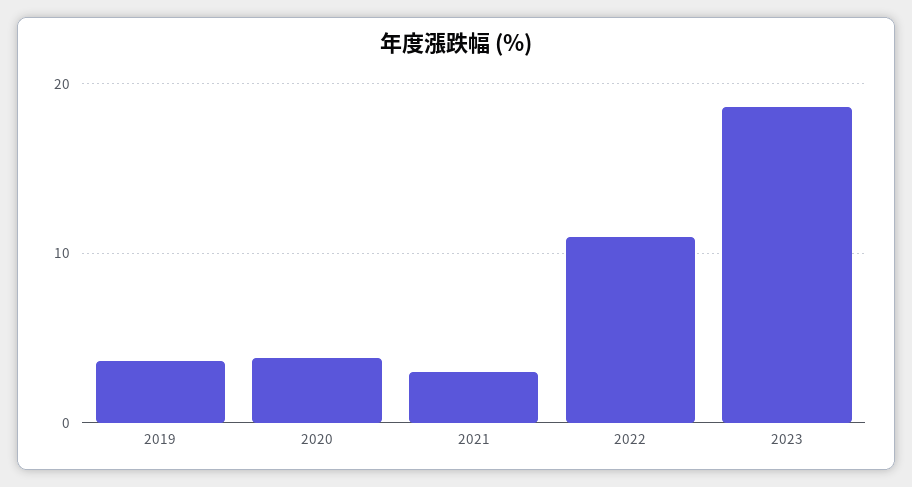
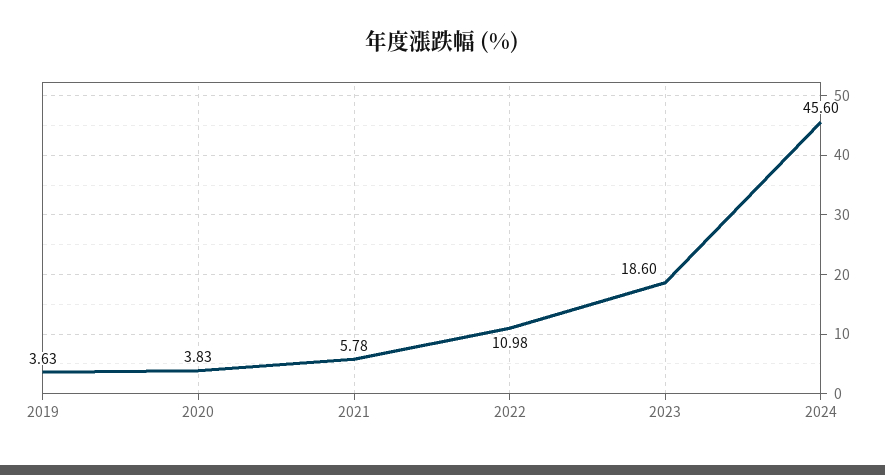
2021: 3 -> 5.78
2024: none -> 45.6

